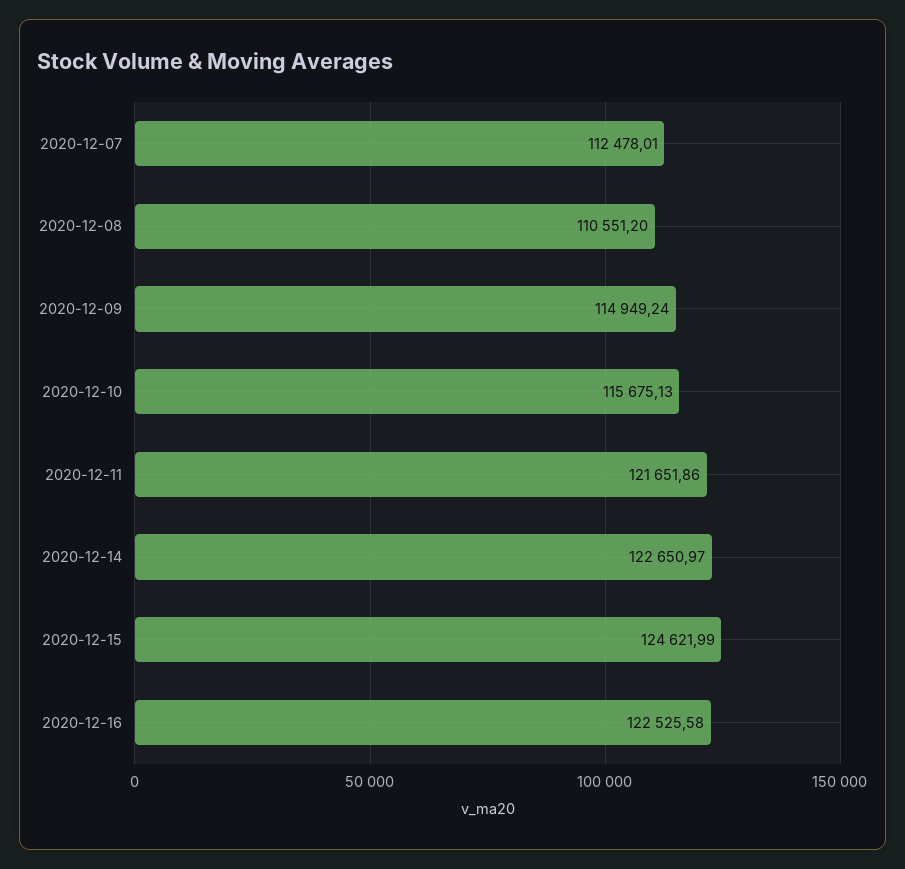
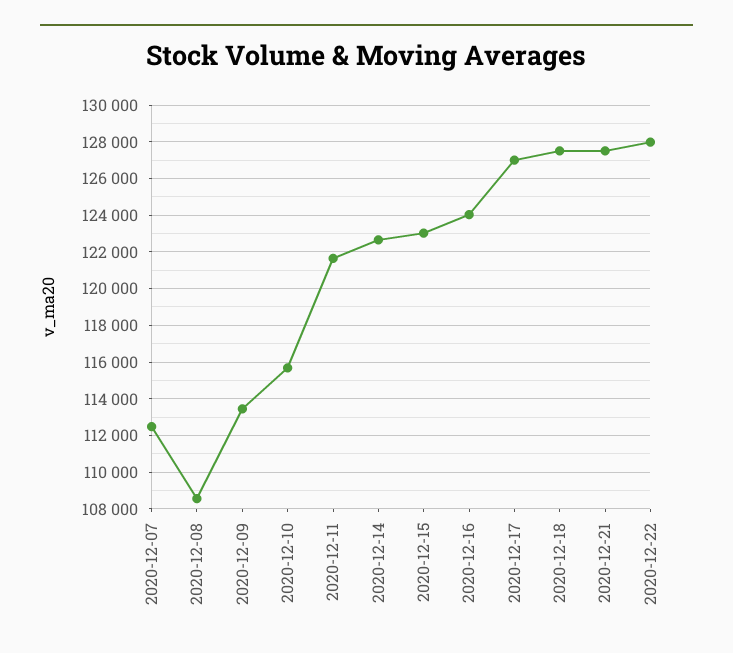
2020-12-08: 110551.2 -> 108500
2020-12-09: 114949.24 -> 113500
2020-12-15: 124621.99 -> 123000
2020-12-16: 122525.58 -> 124000
2020-12-17: none -> 127000
2020-12-18: none -> 127500
2020-12-21: none -> 127500
2020-12-22: none -> 128000

